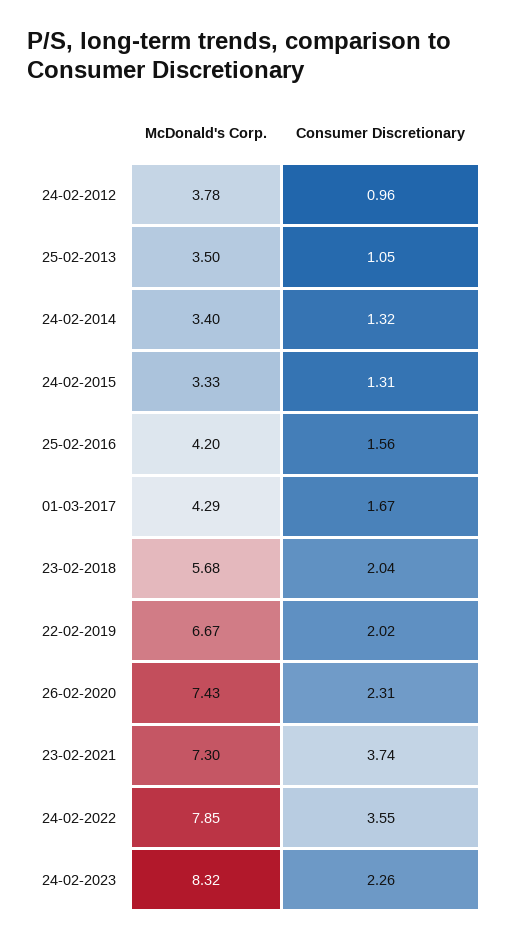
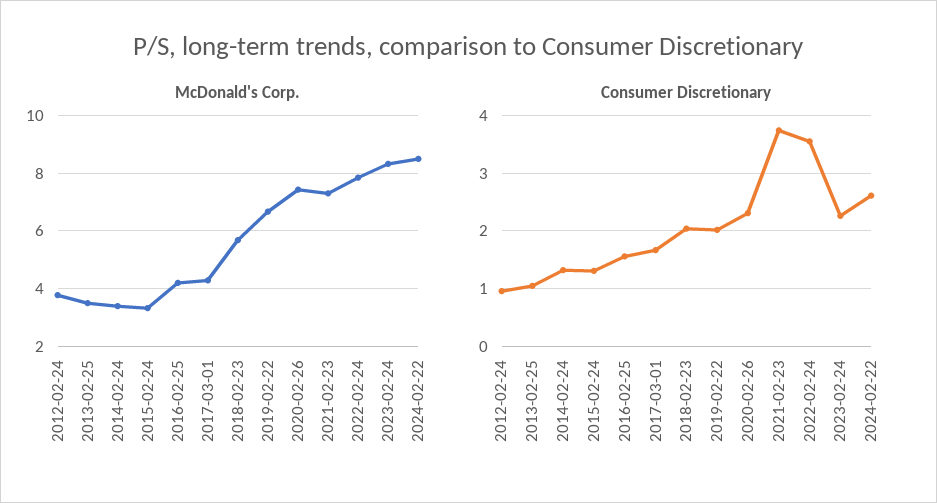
McDonald's Corp., 2024-02-22: none -> 8.5
Consumer Discretionary, 2024-02-22: none -> 2.6

